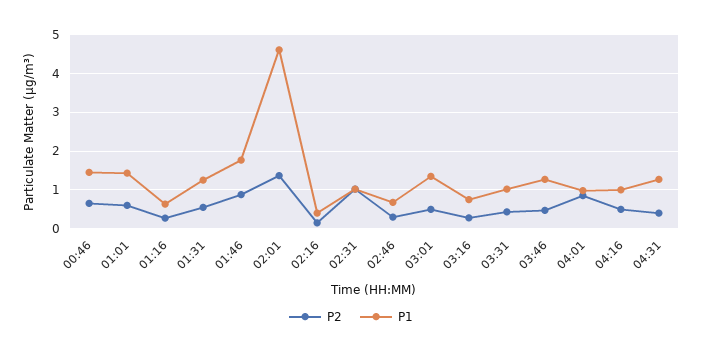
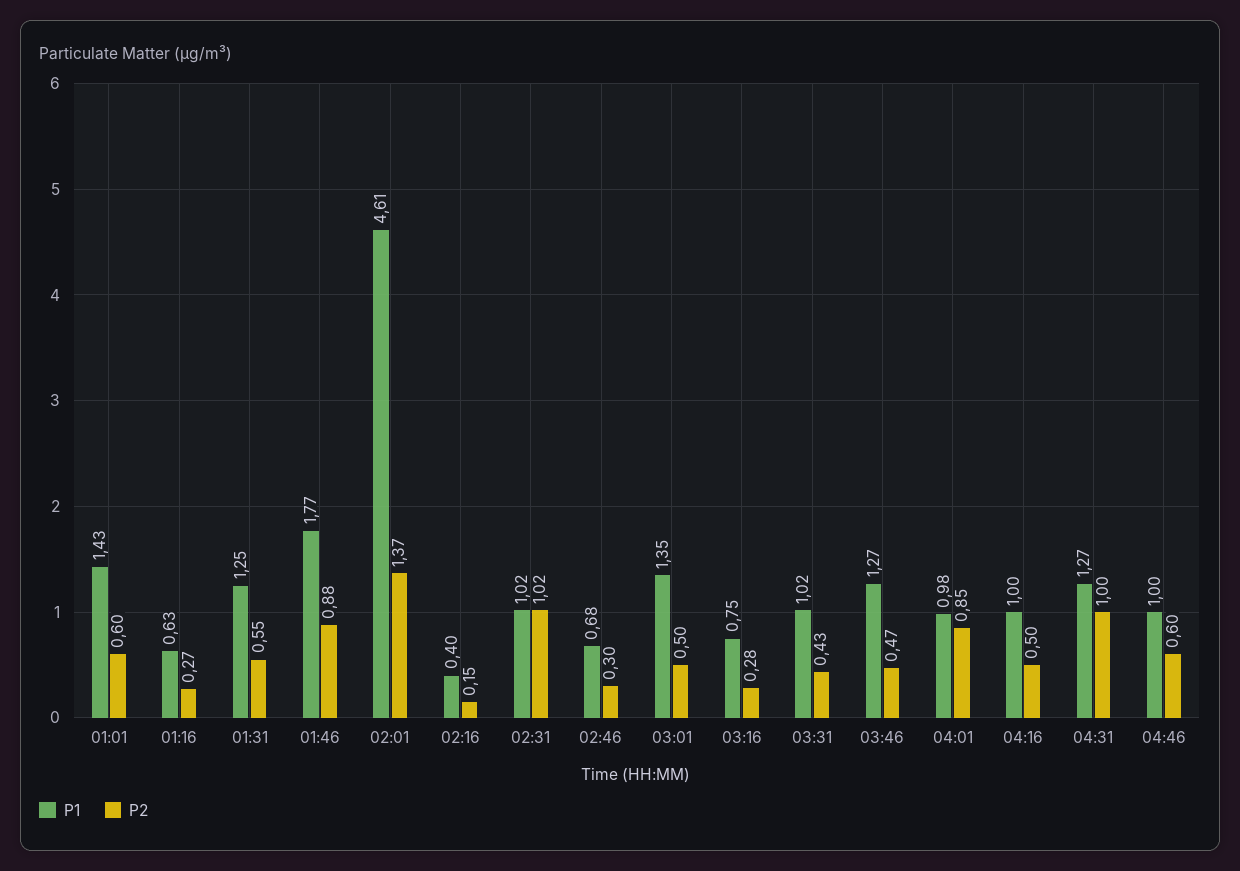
P2, 00:46: 0.6 -> none
P1, 00:46: 1.4 -> none
P2, 04:31: 0.4 -> 1
P1, 04:46: none -> 1
P2, 04:46: none -> 0.6

